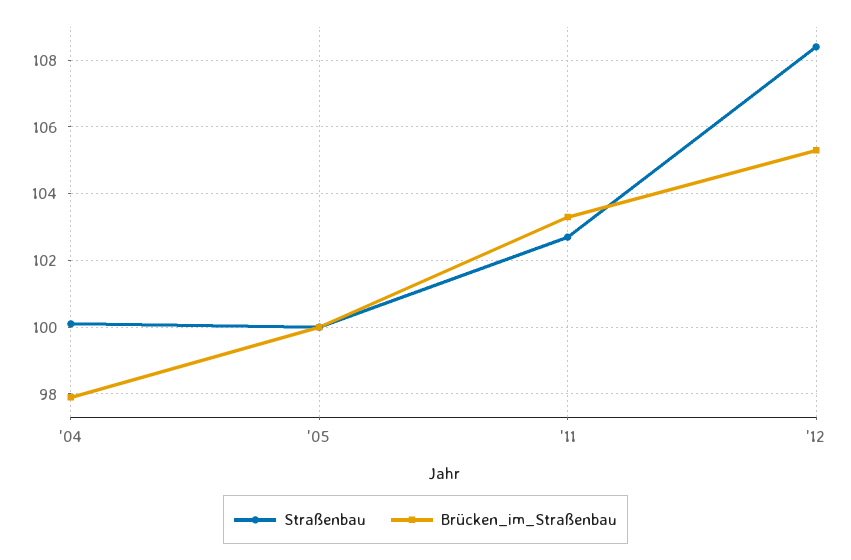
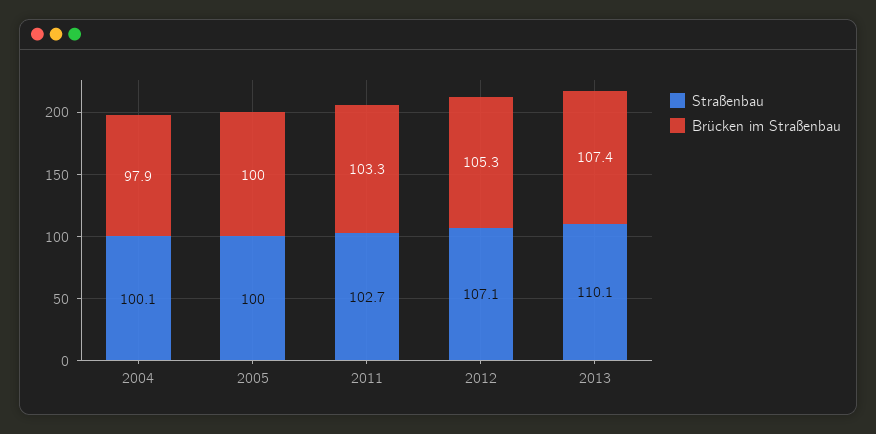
Straßenbau, '12: 108.5 -> 107.1
Straßenbau, 2013: none -> 110.1
Brücken_im_Straßenbau, 2013: none -> 107.4

